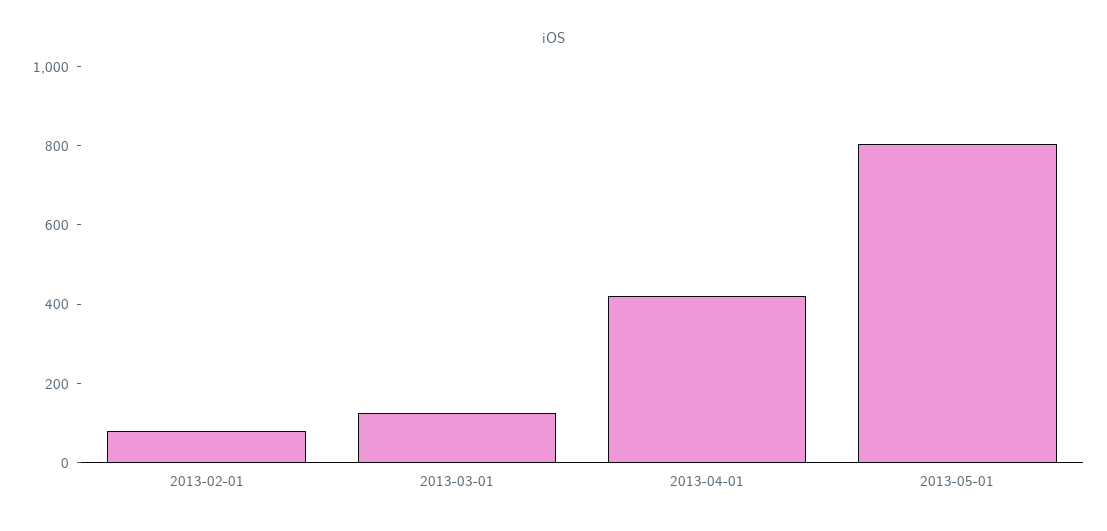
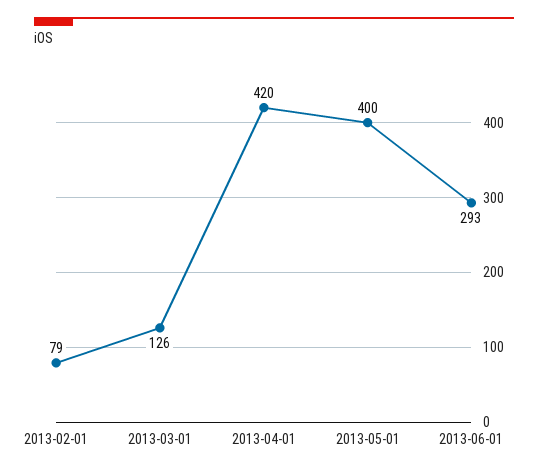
2013-05-01: 800 -> 400
2013-06-01: none -> 293

